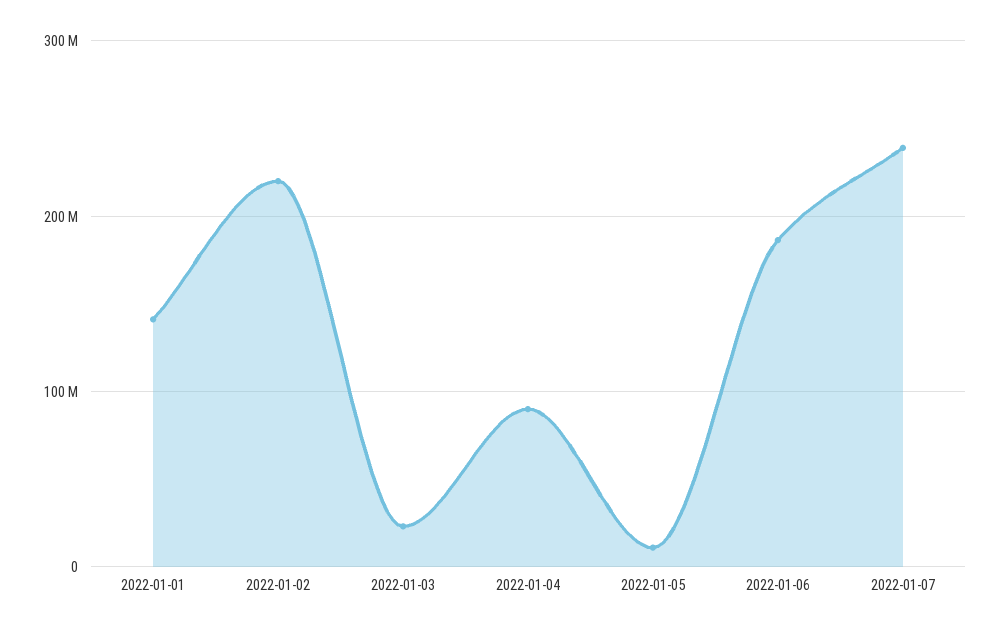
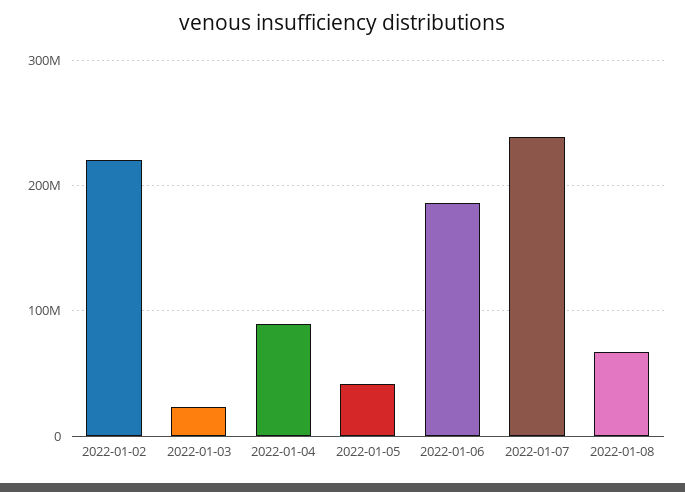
2022-01-01: 140000000 -> none
2022-01-05: 10000000 -> 40000000
2022-01-08: none -> 70000000

